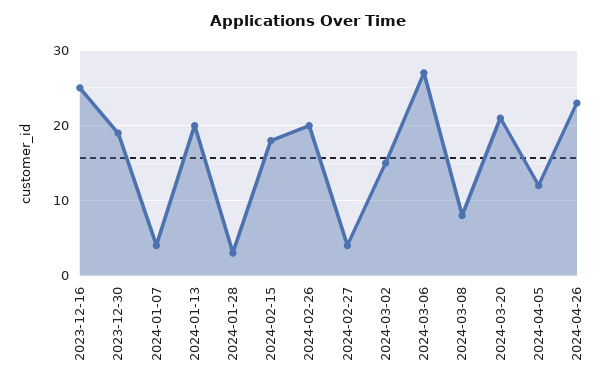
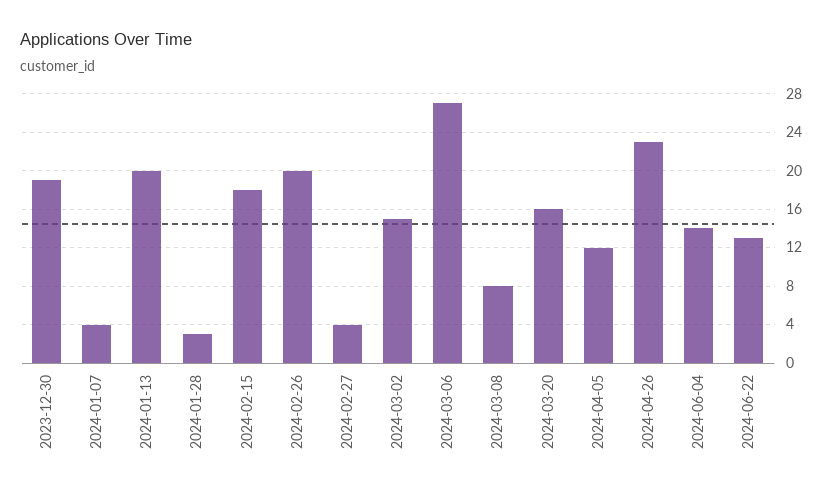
2023-12-16: 25 -> none
2024-03-20: 21 -> 16
2024-06-04: none -> 14
2024-06-22: none -> 13

